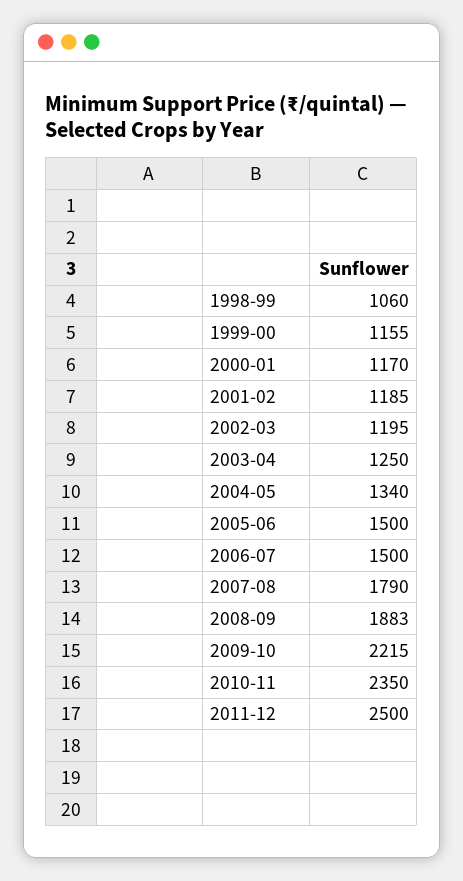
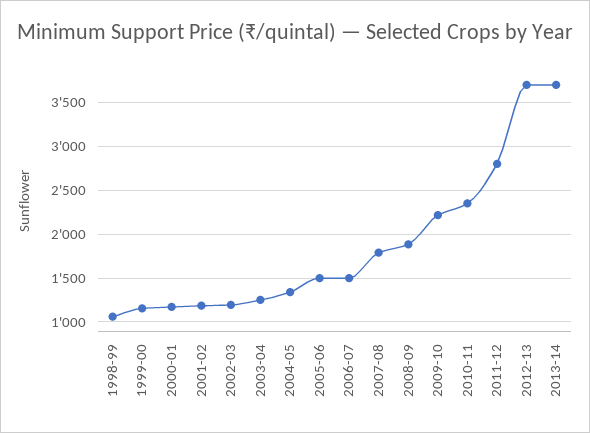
2011-12: 2500 -> 2800
2012-13: none -> 3700
2013-14: none -> 3700

